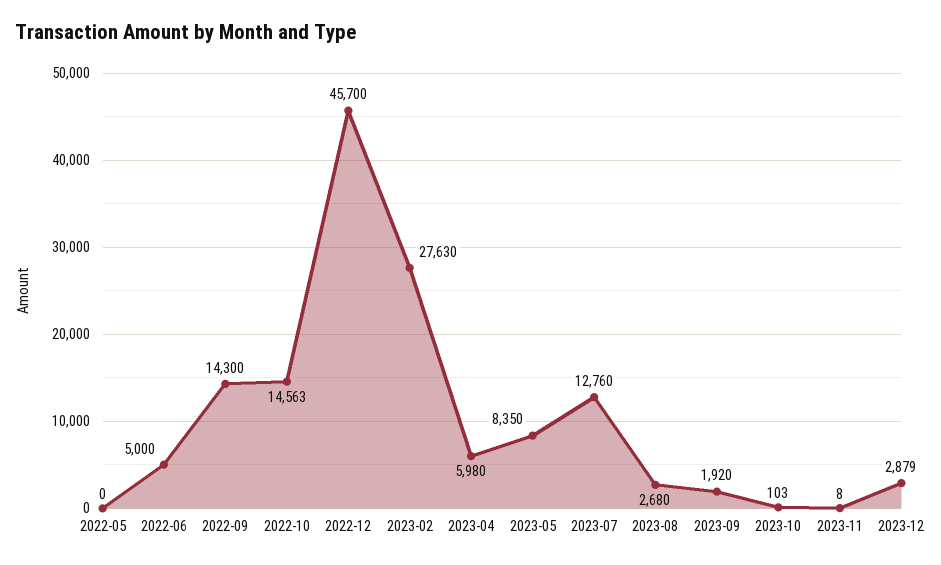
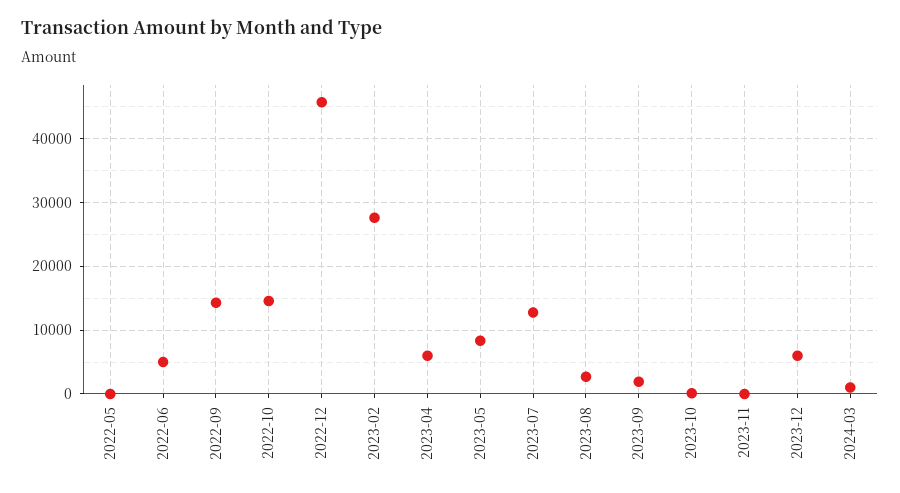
2023-12: 2879 -> 6000
2024-03: none -> 1000

